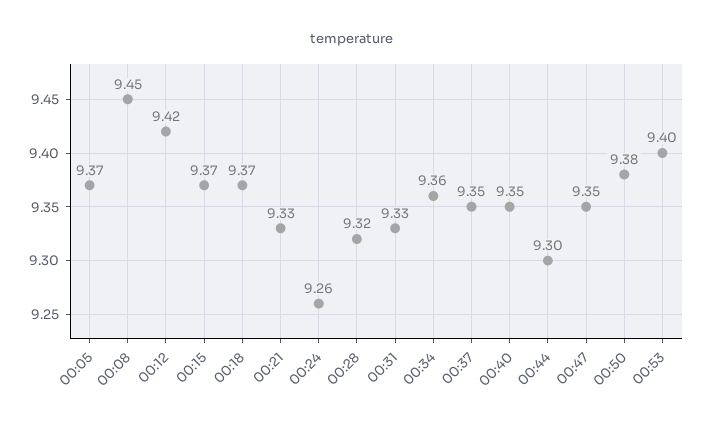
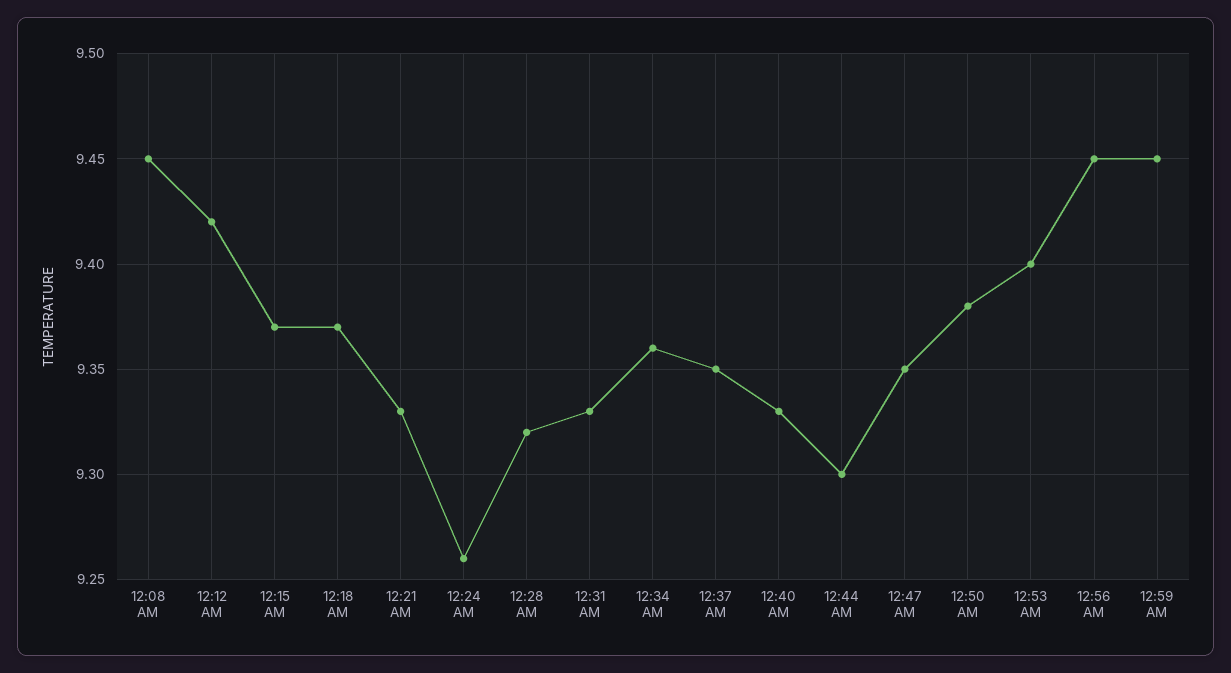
00:05: 9.37 -> none
00:40: 9.35 -> 9.33
12:56 AM: none -> 9.45
12:59 AM: none -> 9.45

